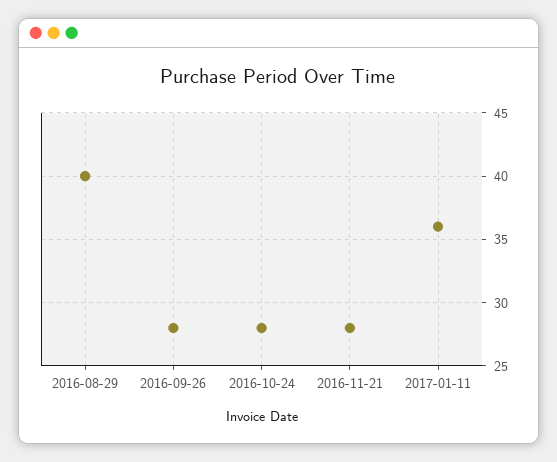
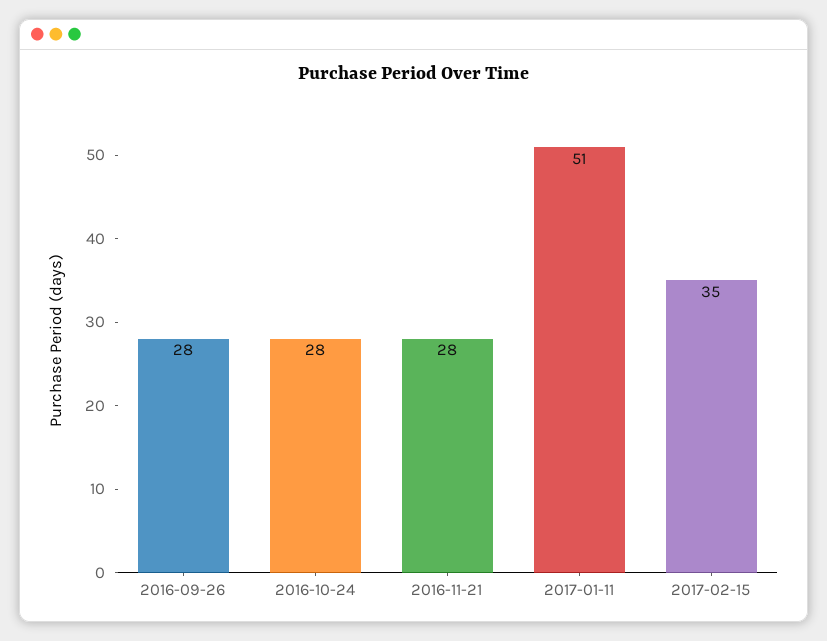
2016-08-29: 40 -> none
2017-01-11: 36 -> 51
2017-02-15: none -> 35

